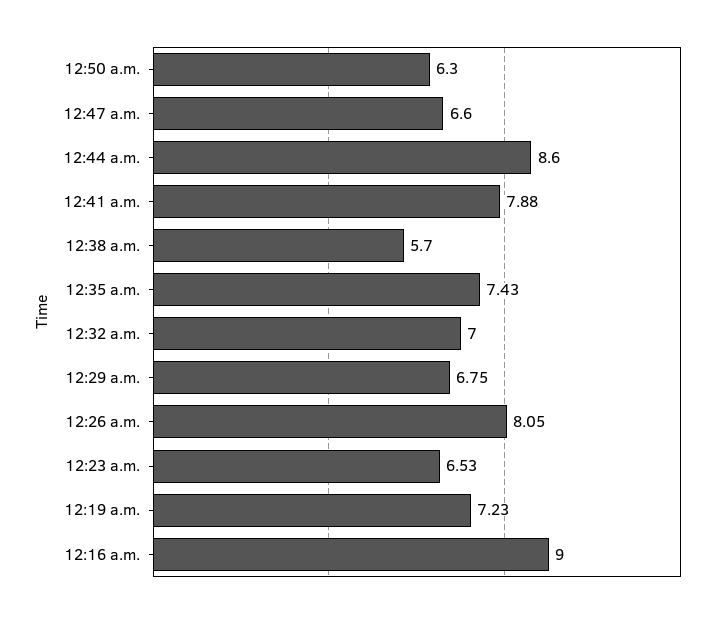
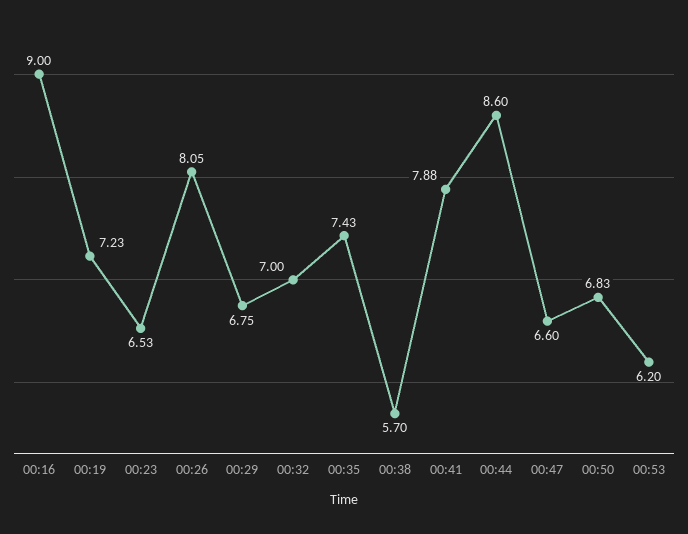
12:50 a.m.: 6.3 -> 6.83
00:53: none -> 6.2

